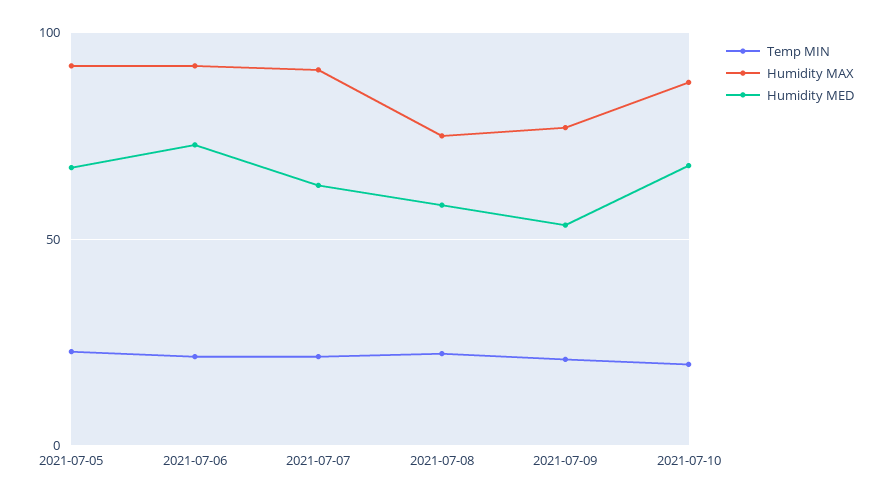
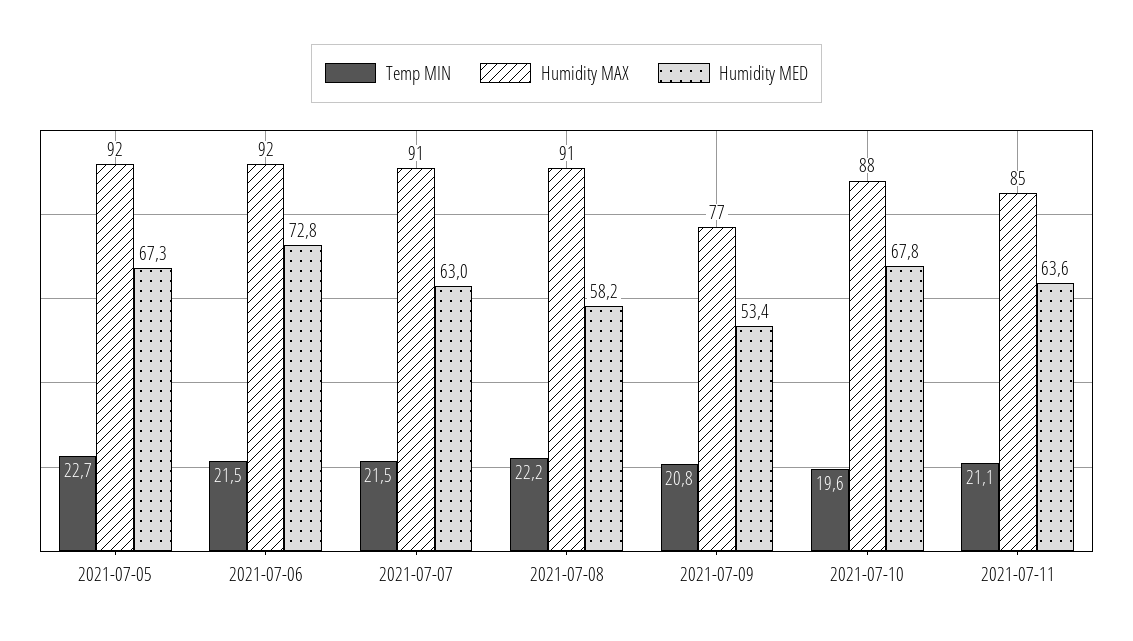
Humidity MAX, 2021-07-08: 75 -> 91
Temp MIN, 2021-07-11: none -> 21.1
Humidity MAX, 2021-07-11: none -> 85
Humidity MED, 2021-07-11: none -> 63.6

